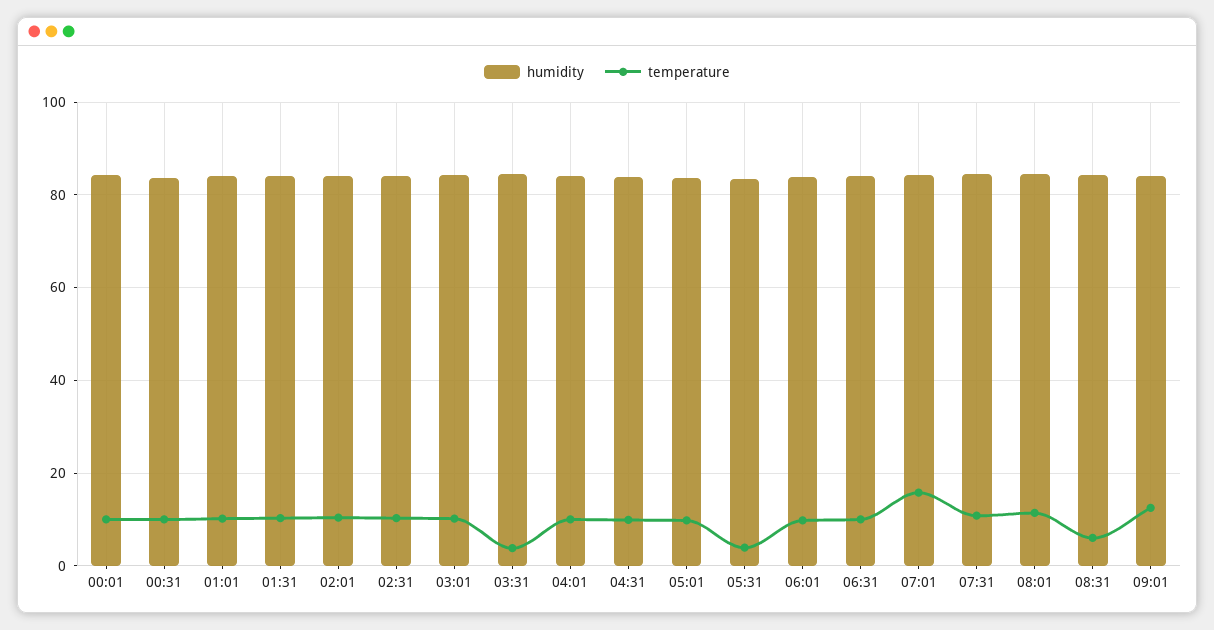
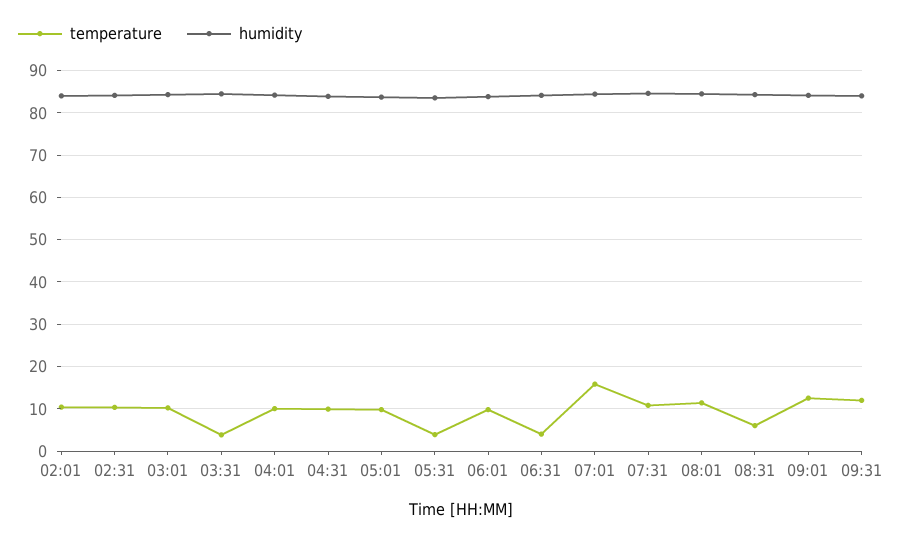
humidity, 00:01: 84 -> none
temperature, 00:01: 10 -> none
humidity, 00:31: 84 -> none
temperature, 00:31: 10 -> none
humidity, 01:01: 84 -> none
temperature, 01:01: 10 -> none
humidity, 01:31: 84 -> none
temperature, 01:31: 10 -> none
temperature, 06:31: 10 -> 4
temperature, 09:31: none -> 12
humidity, 09:31: none -> 84

